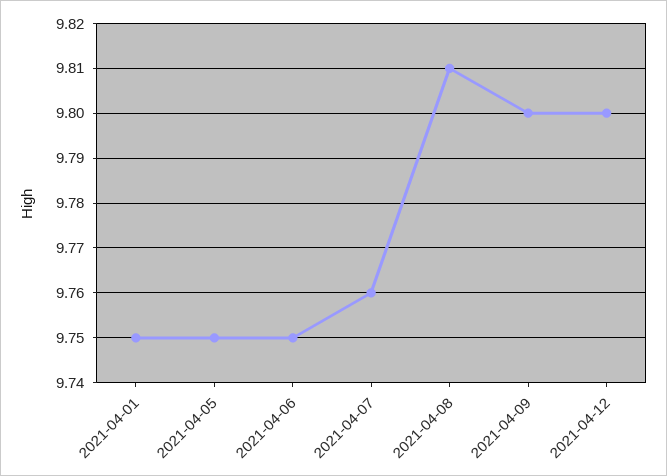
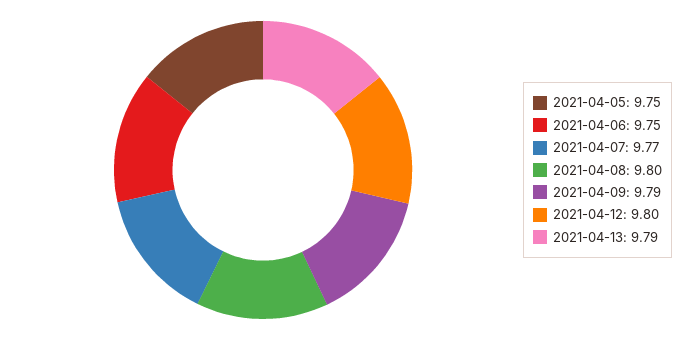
2021-04-01: 9.75 -> none
2021-04-07: 9.76 -> 9.77
2021-04-08: 9.81 -> 9.8
2021-04-09: 9.8 -> 9.79
2021-04-13: none -> 9.79

